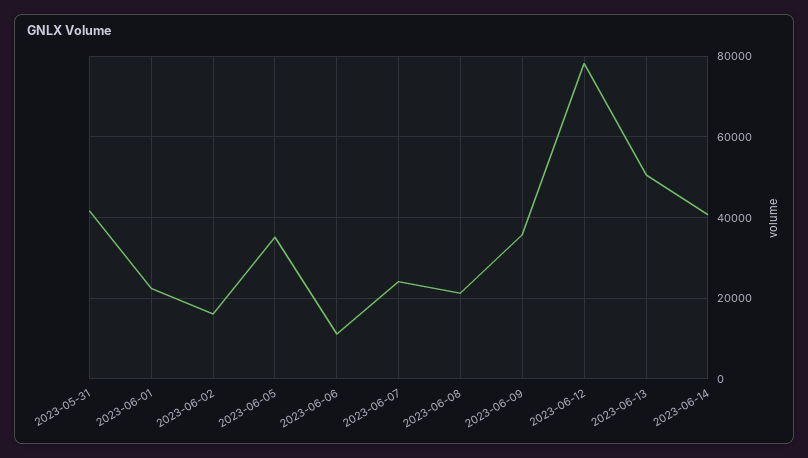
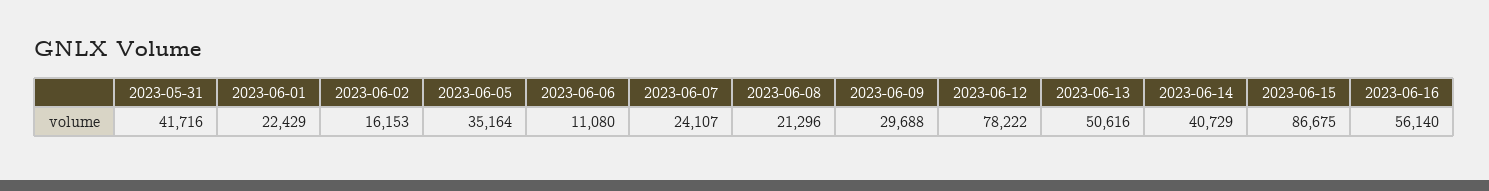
2023-06-09: 36000 -> 29688
2023-06-15: none -> 86675
2023-06-16: none -> 56140

